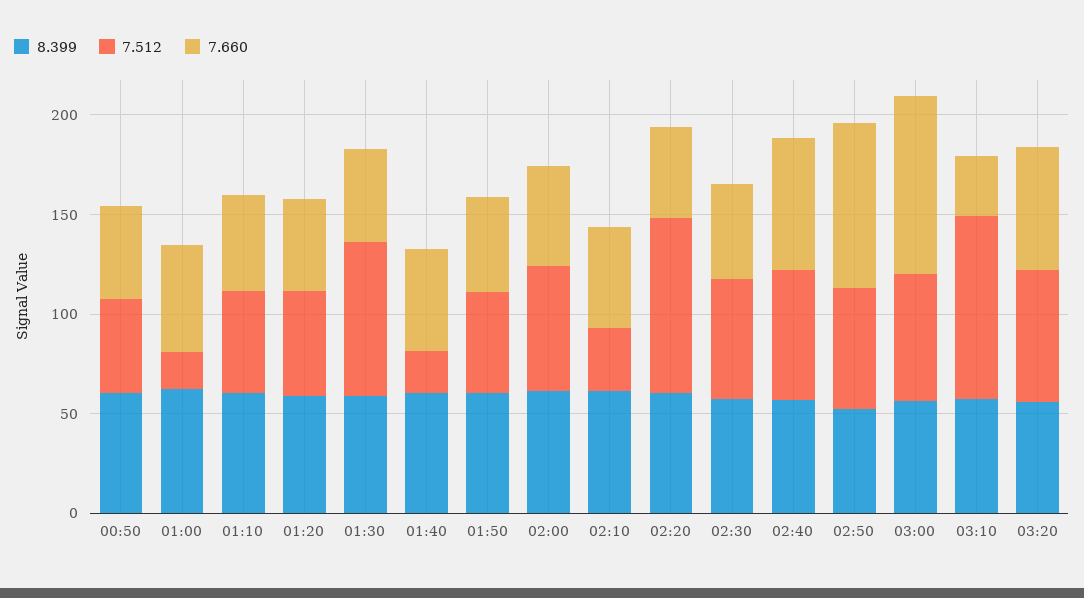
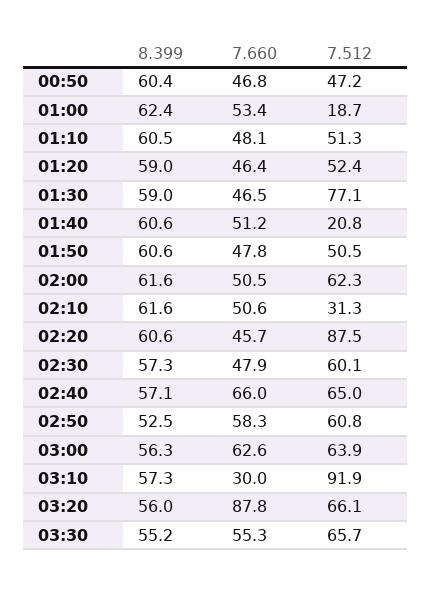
7.660, 02:50: 80 -> 58.3
7.660, 03:00: 90 -> 62.6
7.660, 03:20: 60 -> 87.8
8.399, 03:30: none -> 55.2
7.660, 03:30: none -> 55.3
7.512, 03:30: none -> 65.7

